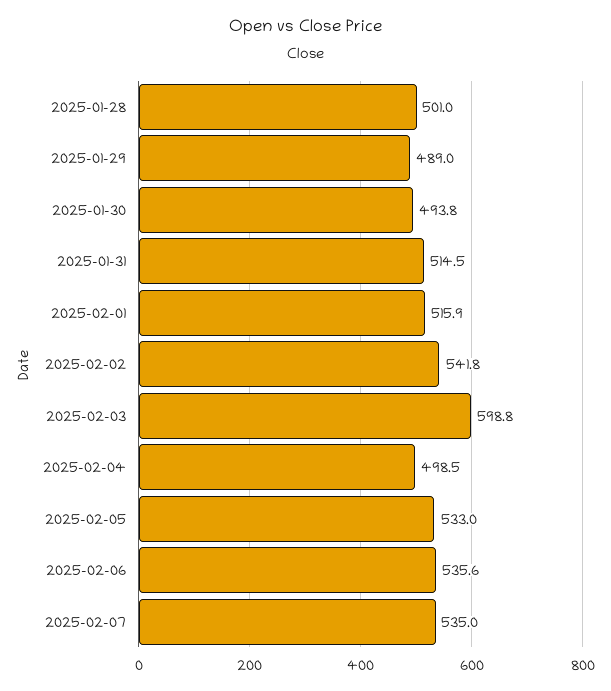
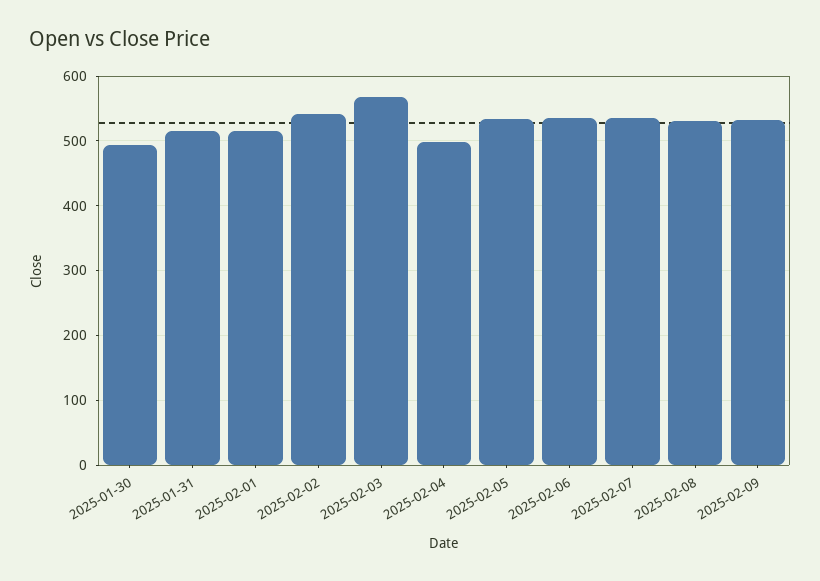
2025-01-28: 501 -> none
2025-01-29: 489 -> none
2025-02-03: 598.8 -> 570
2025-02-08: none -> 530
2025-02-09: none -> 530

